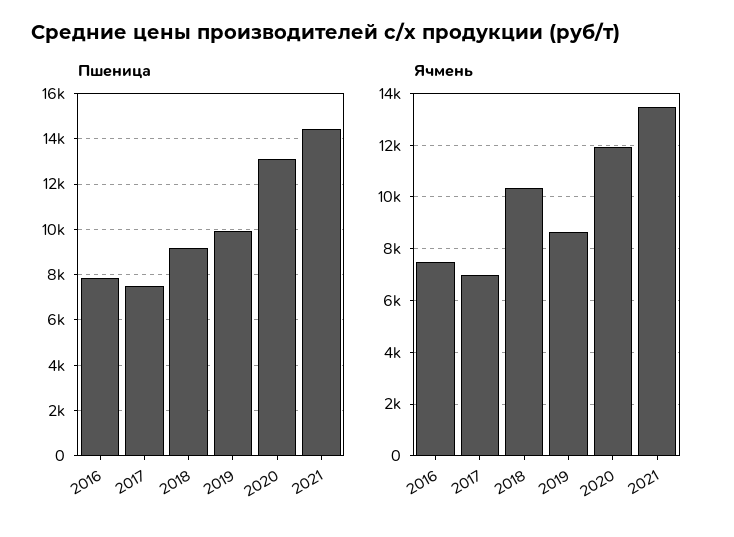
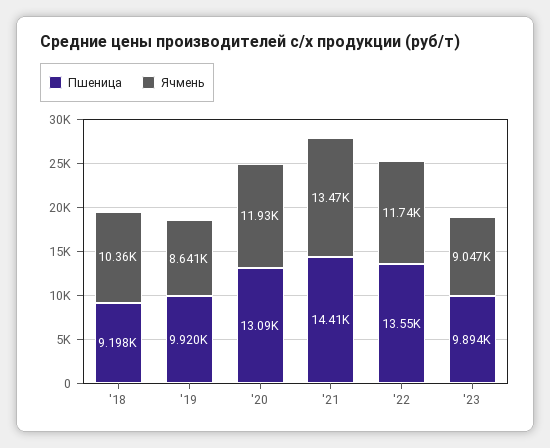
Пшеница, 2016: 8000 -> none
Пшеница, 2017: 7500 -> none
Ячмень, 2016: 7500 -> none
Ячмень, 2017: 7000 -> none
Пшеница, '22: none -> 13550
Ячмень, '22: none -> 11740
Пшеница, '23: none -> 9894
Ячмень, '23: none -> 9047

